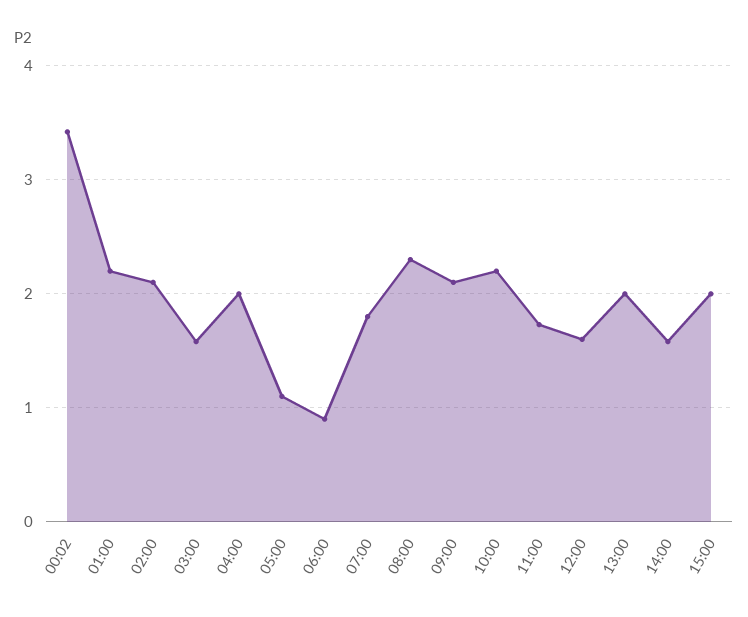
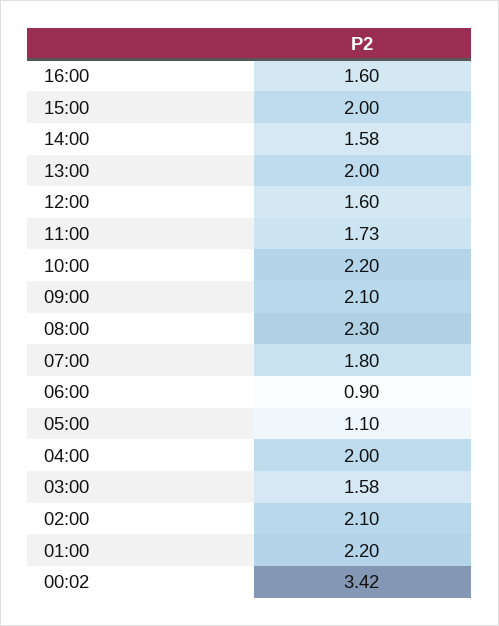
16:00: none -> 1.6

